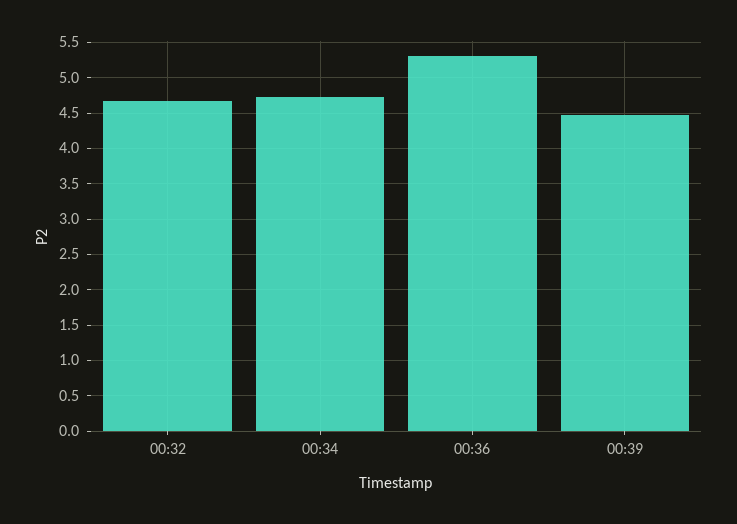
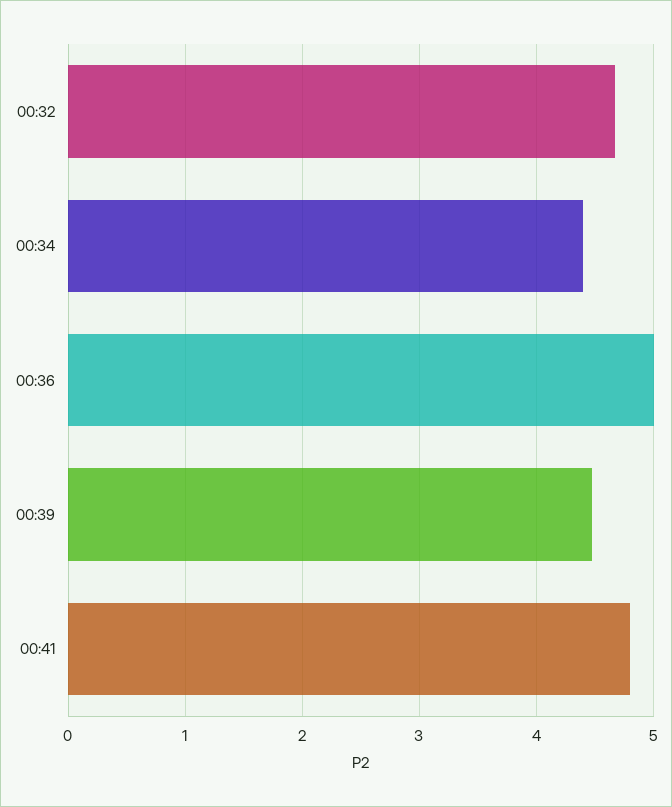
00:34: 4.7 -> 4.4
00:36: 5.3 -> 5
00:41: none -> 4.8

